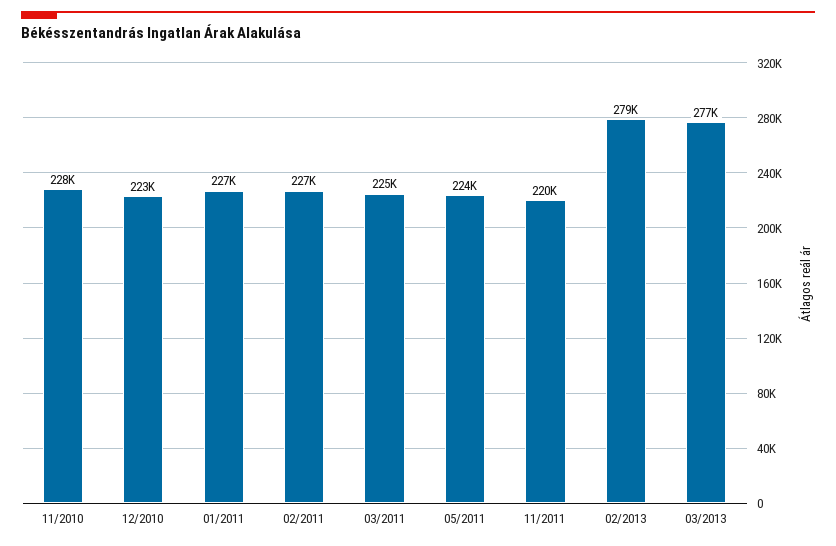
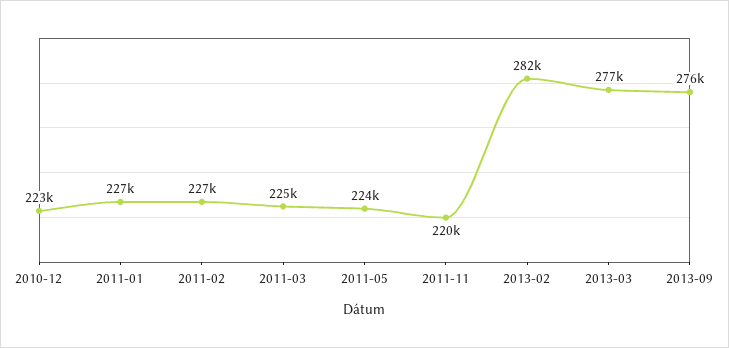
11/2010: 228000 -> none
02/2013: 279000 -> 282000
2013-09: none -> 276000

